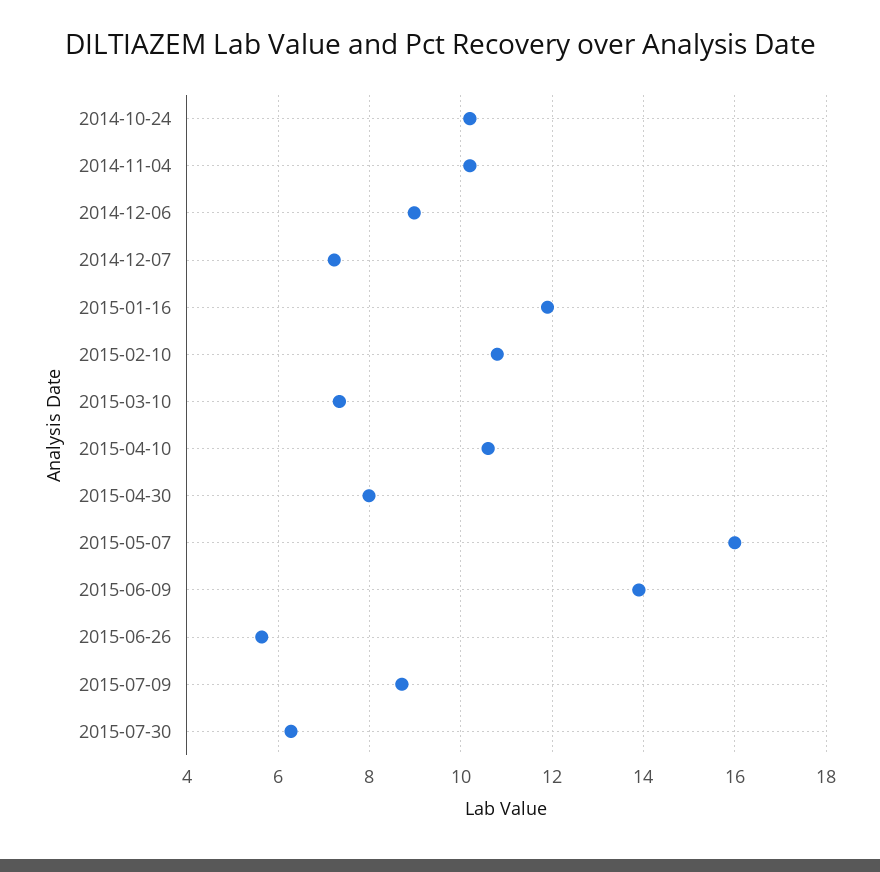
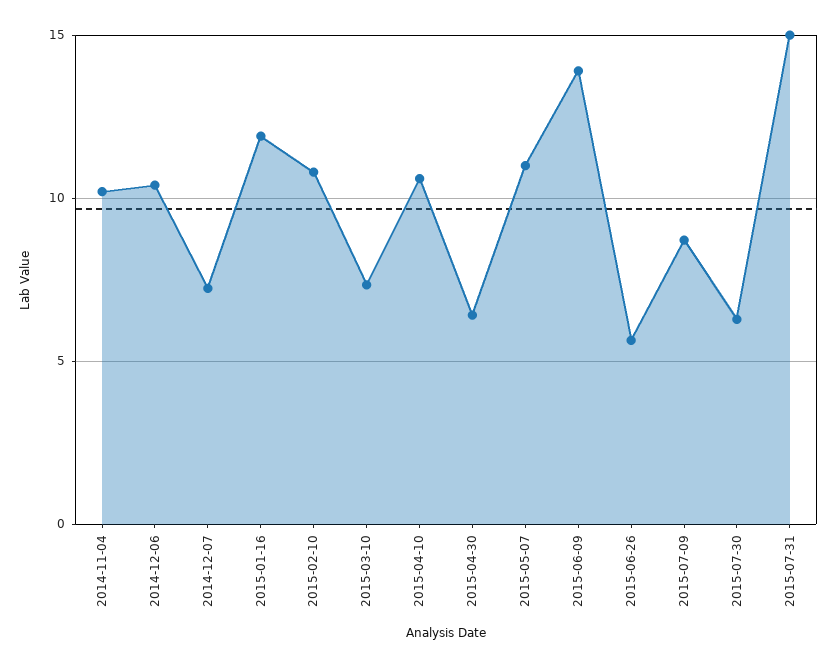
2014-10-24: 10.2 -> none
2014-12-06: 9 -> 10.5
2015-04-30: 8 -> 6.5
2015-05-07: 16 -> 11
2015-07-31: none -> 15

